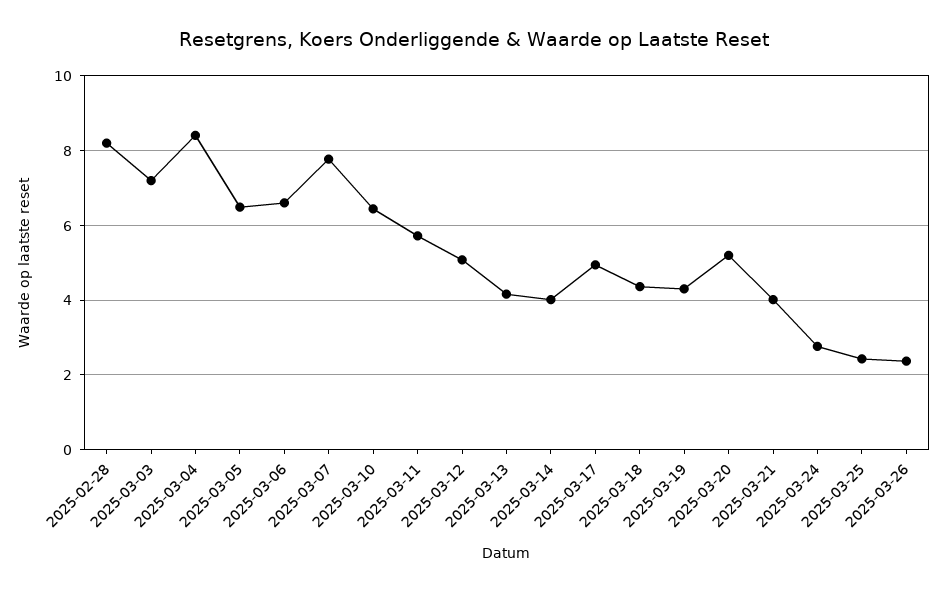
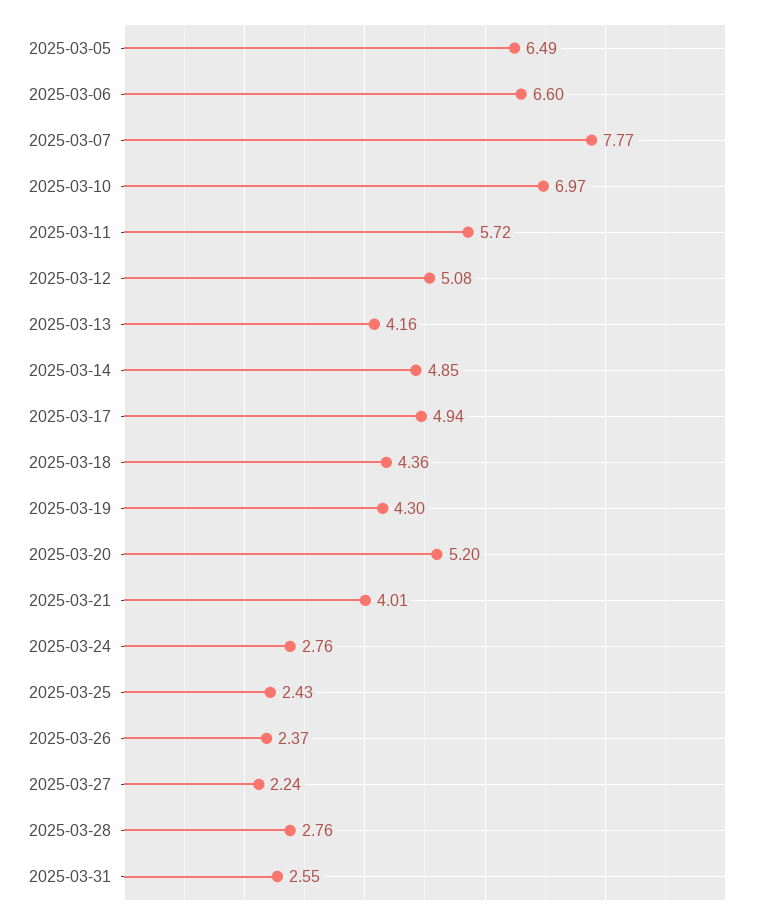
2025-02-28: 8.2 -> none
2025-03-03: 7.2 -> none
2025-03-04: 8.4 -> none
2025-03-10: 6.4 -> 6.97
2025-03-14: 4 -> 4.85
2025-03-27: none -> 2.24
2025-03-28: none -> 2.76
2025-03-31: none -> 2.55

